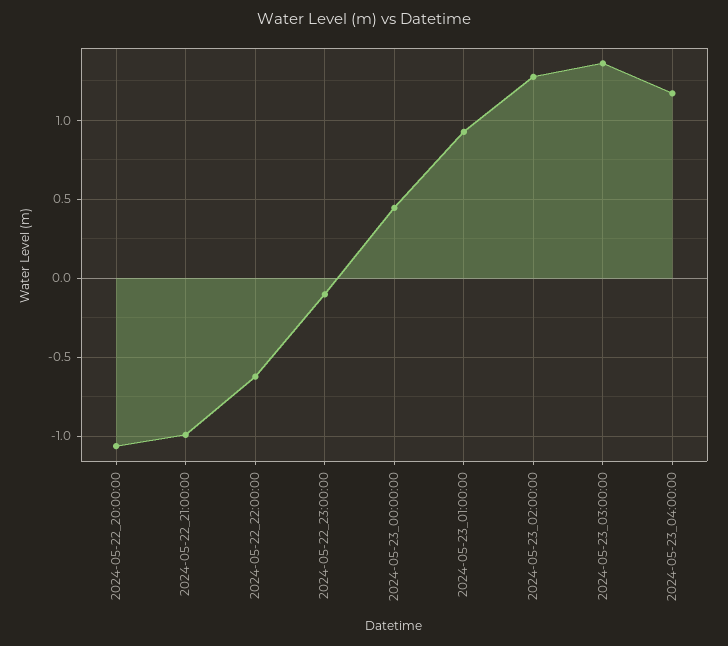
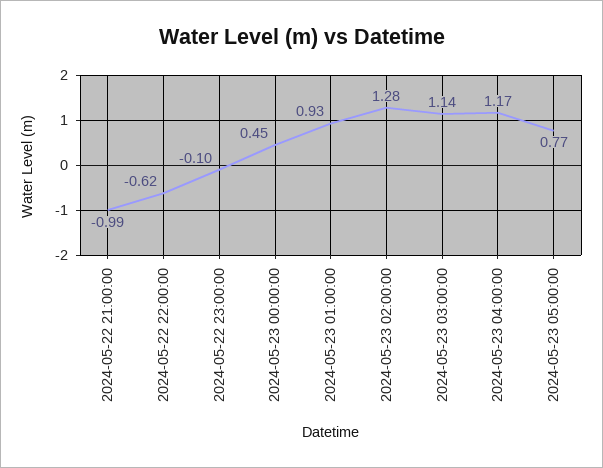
2024-05-22_20:00:00: -1.05 -> none
2024-05-23_03:00:00: 1.35 -> 1.14
2024-05-23 05:00:00: none -> 0.77

